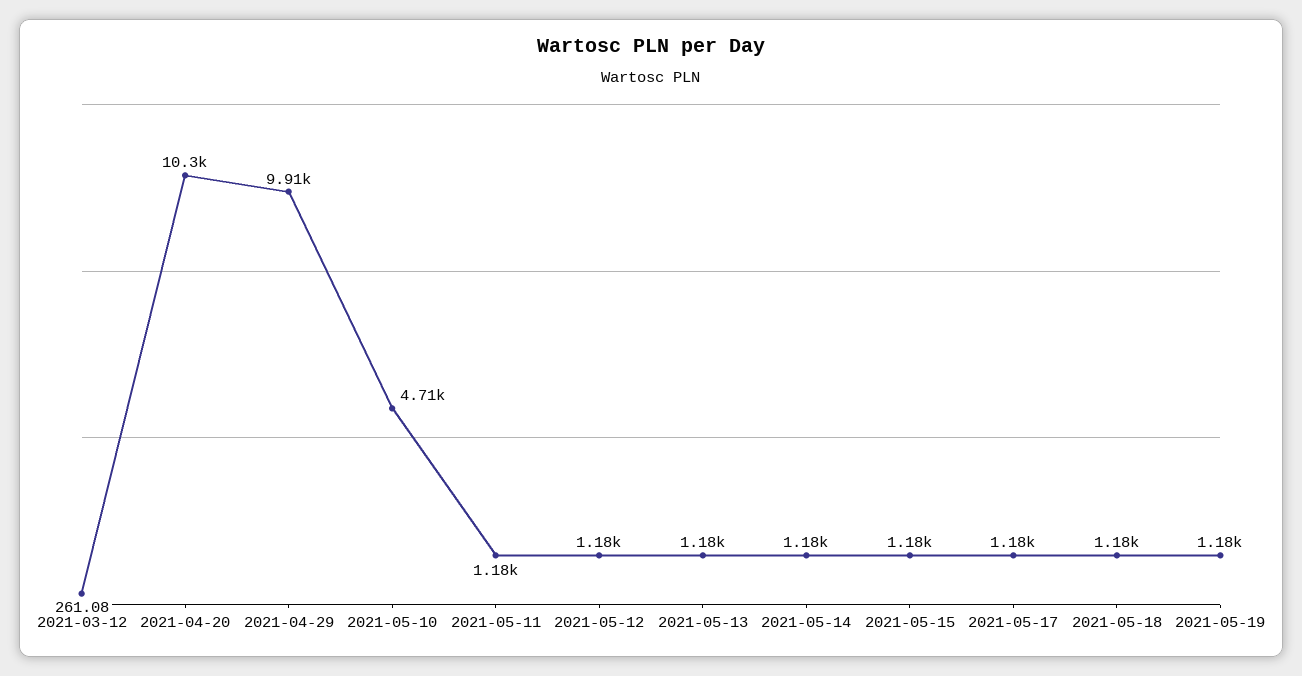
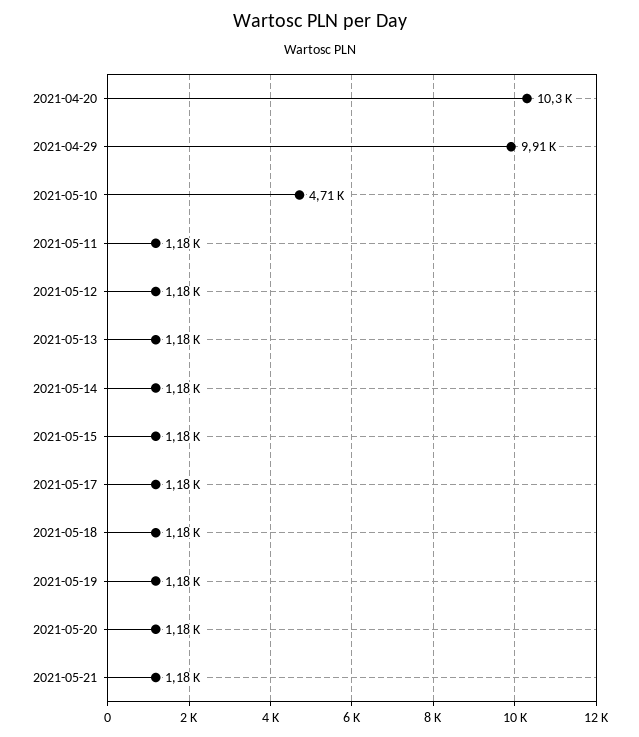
2021-03-12: 261.08 -> none
2021-05-20: none -> 1180
2021-05-21: none -> 1180

